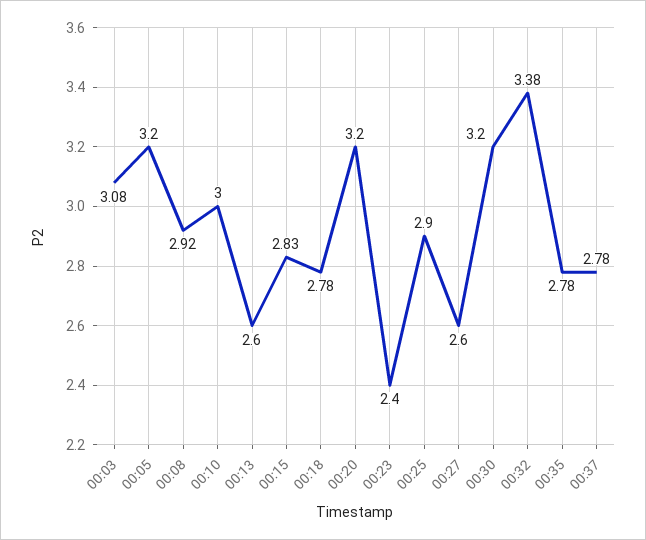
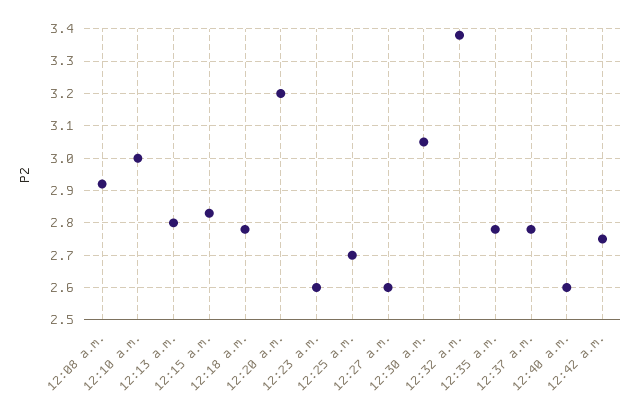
00:03: 3.08 -> none
00:05: 3.2 -> none
00:13: 2.6 -> 2.8
00:23: 2.4 -> 2.6
00:25: 2.9 -> 2.7
00:30: 3.2 -> 3.05
12:40 a.m.: none -> 2.6
12:42 a.m.: none -> 2.75

